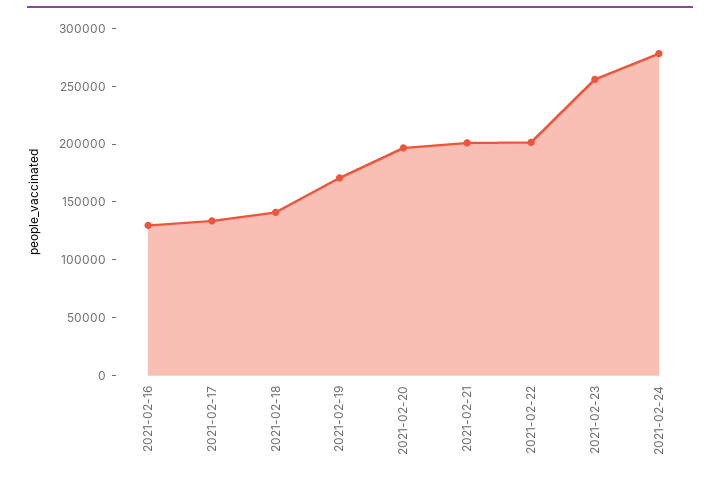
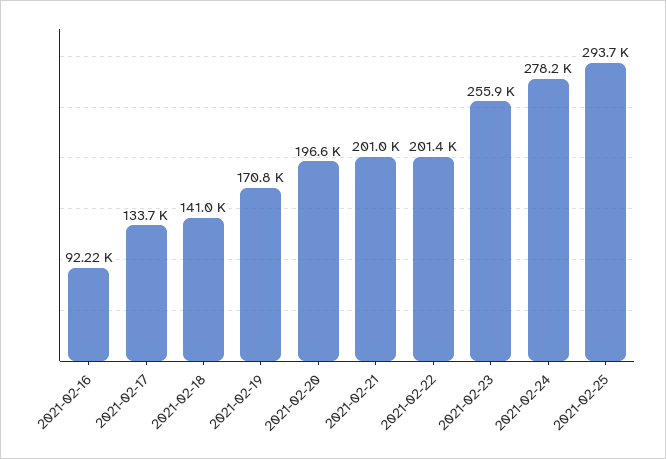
2021-02-16: 130000 -> 92220
2021-02-25: none -> 293700

